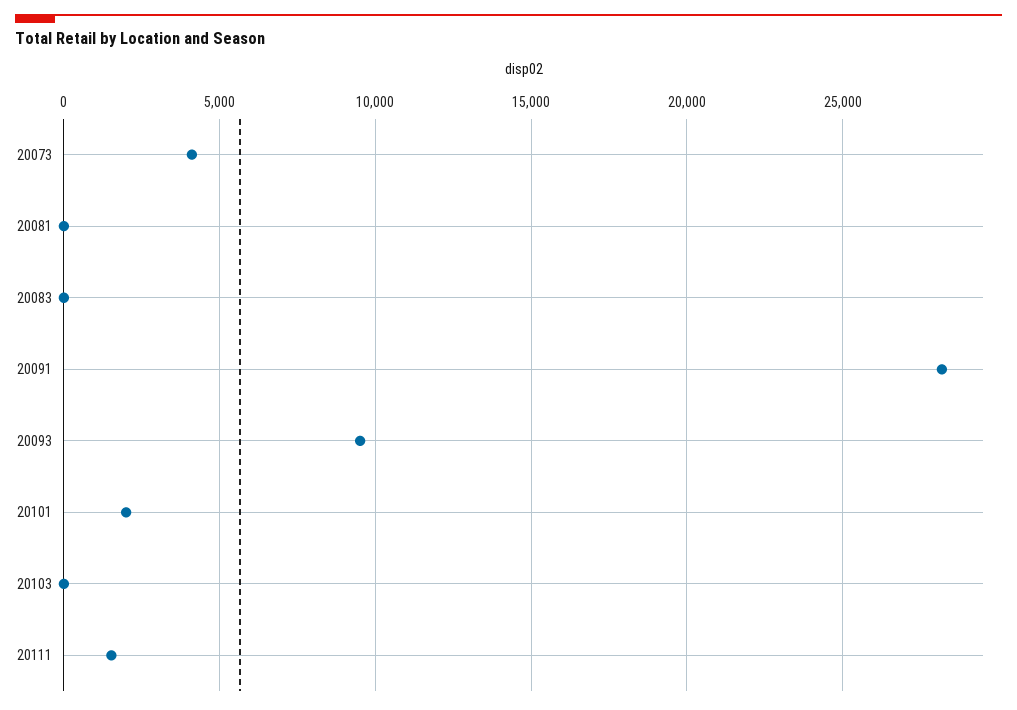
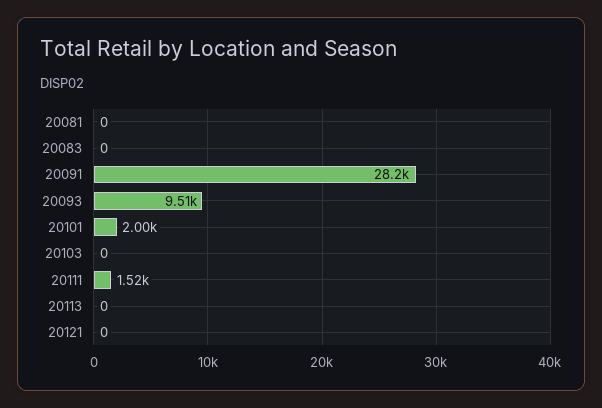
20073: 4000 -> none
20113: none -> 0
20121: none -> 0

